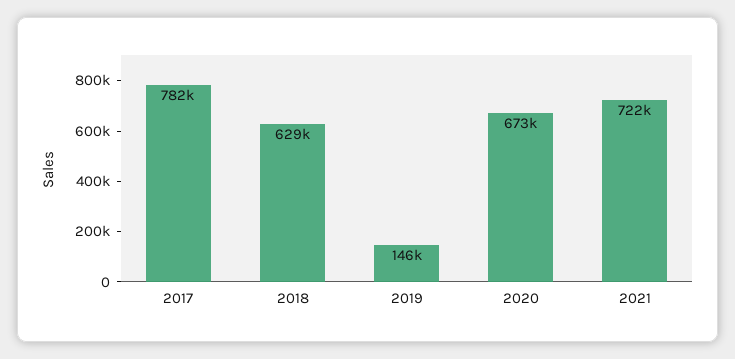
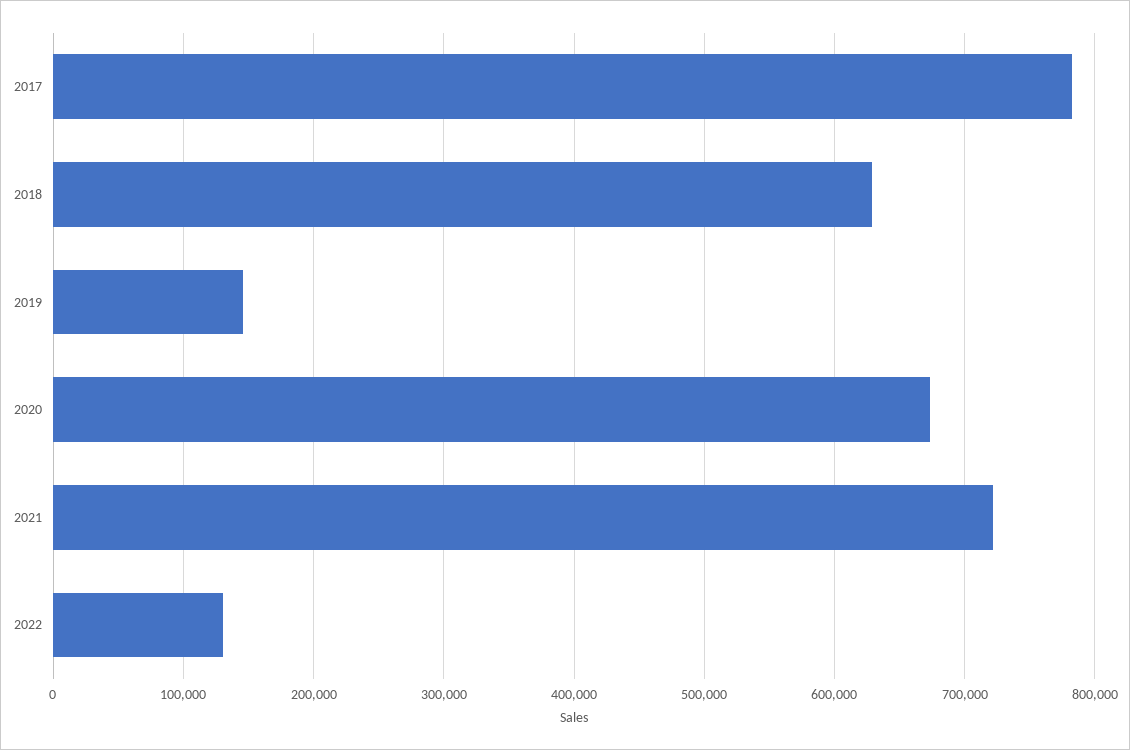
2022: none -> 130000

